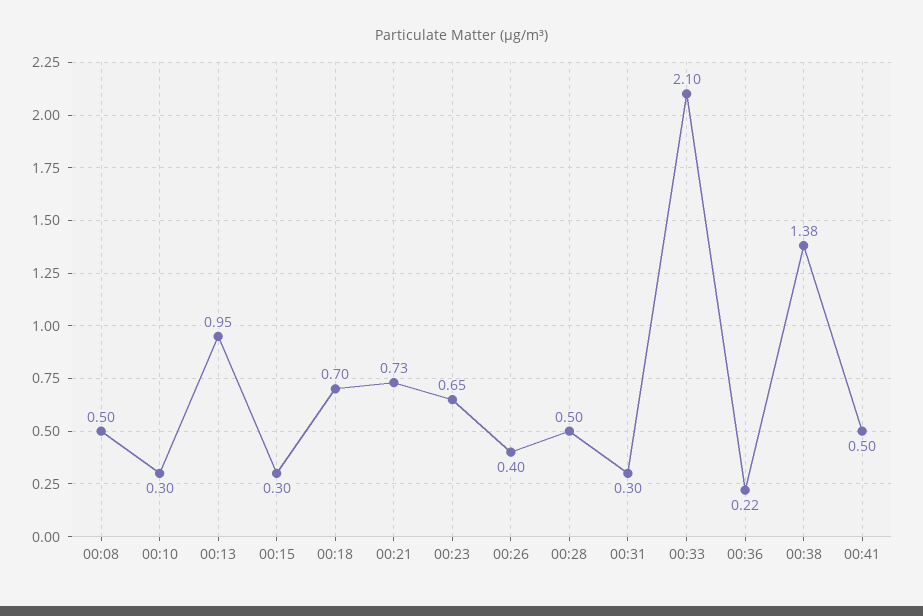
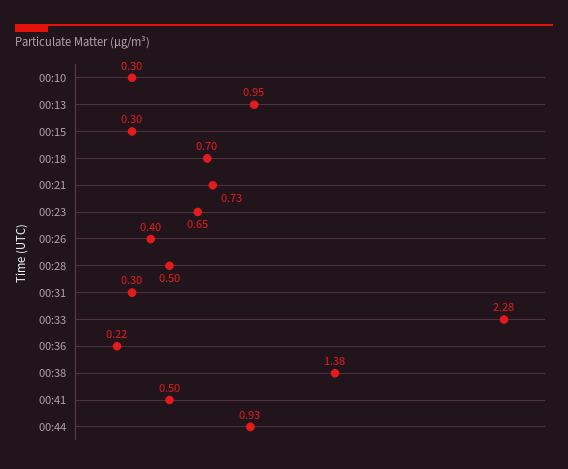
00:08: 0.5 -> none
00:33: 2.1 -> 2.28
00:44: none -> 0.93

